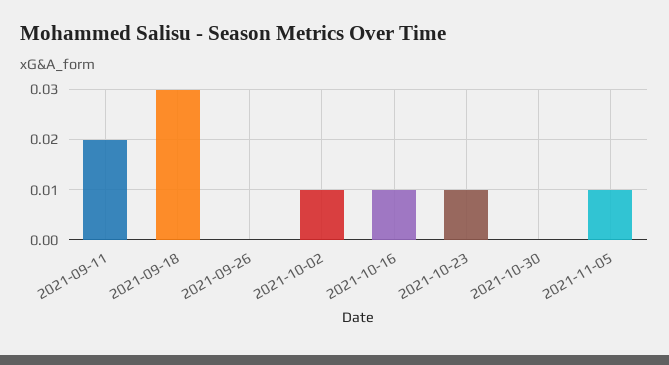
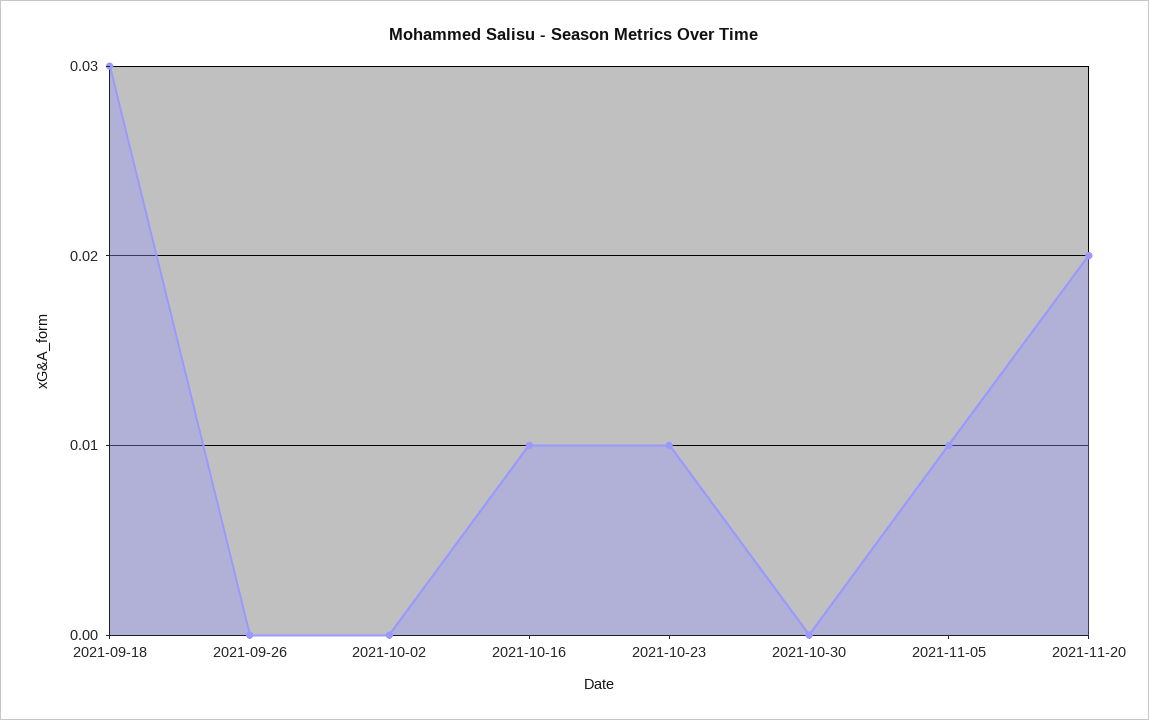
2021-09-11: 0.02 -> none
2021-10-02: 0.01 -> 0
2021-11-20: none -> 0.02

